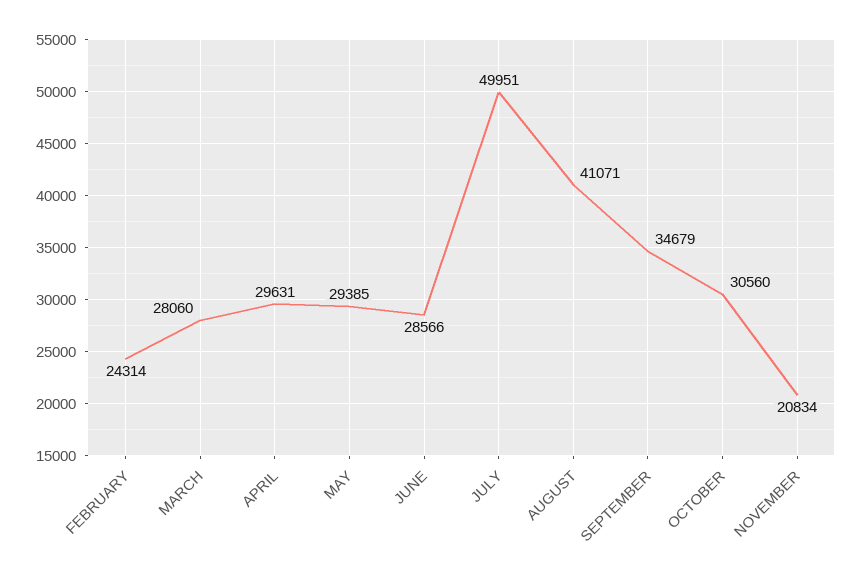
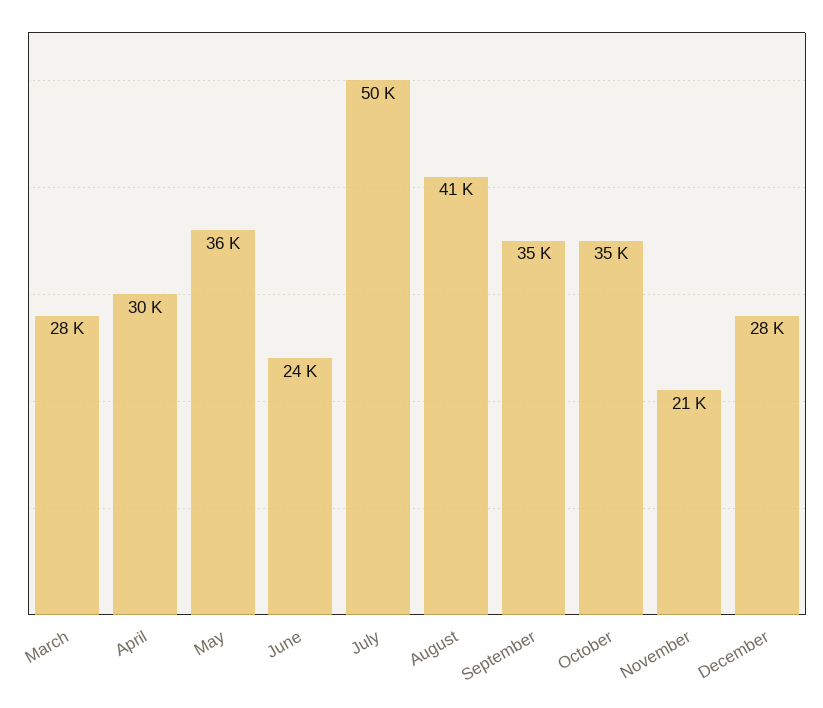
FEBRUARY: 24314 -> none
MAY: 29385 -> 36000
JUNE: 28566 -> 24000
OCTOBER: 30560 -> 35000
December: none -> 28000

